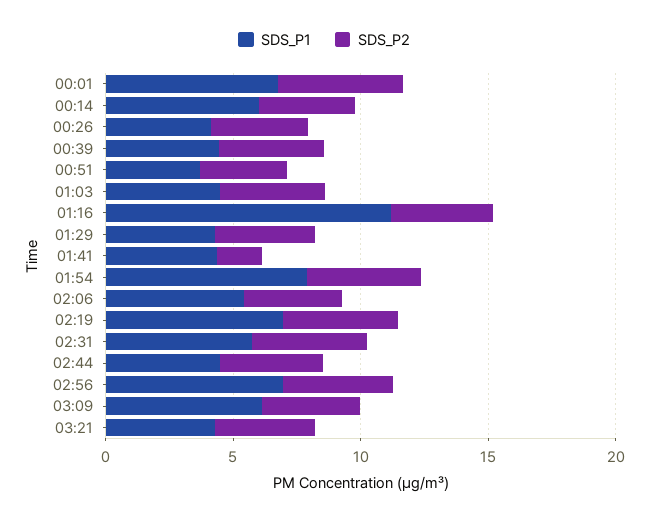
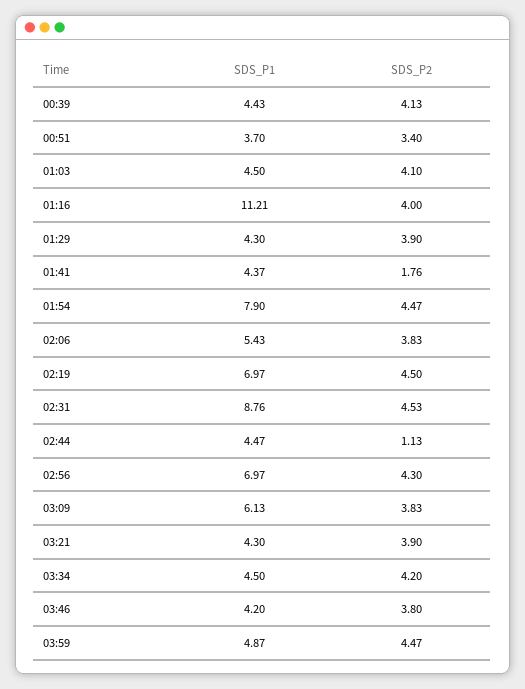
SDS_P1, 00:01: 7 -> none
SDS_P2, 00:01: 5 -> none
SDS_P1, 00:14: 6 -> none
SDS_P2, 00:14: 4 -> none
SDS_P1, 00:26: 4 -> none
SDS_P2, 00:26: 4 -> none
SDS_P1, 02:31: 6 -> 8.76
SDS_P2, 02:44: 4 -> 1.13
SDS_P1, 03:34: none -> 4.5
SDS_P2, 03:34: none -> 4.2
SDS_P1, 03:46: none -> 4.2
SDS_P2, 03:46: none -> 3.8
SDS_P1, 03:59: none -> 4.87
SDS_P2, 03:59: none -> 4.47

